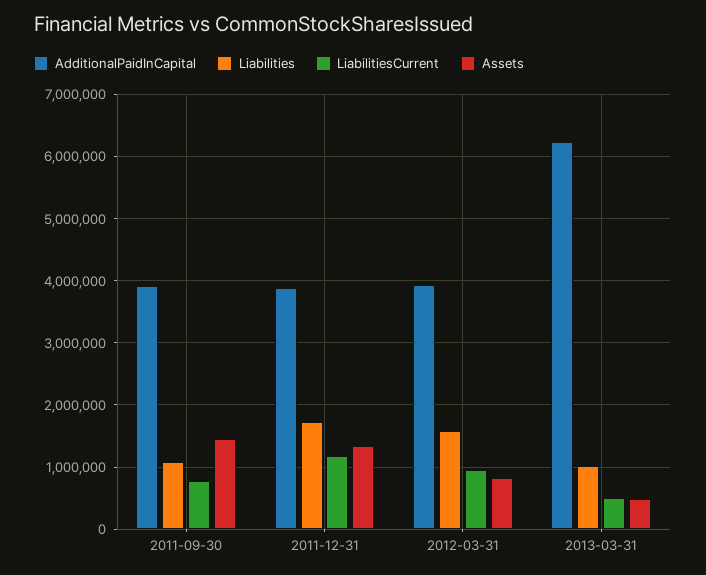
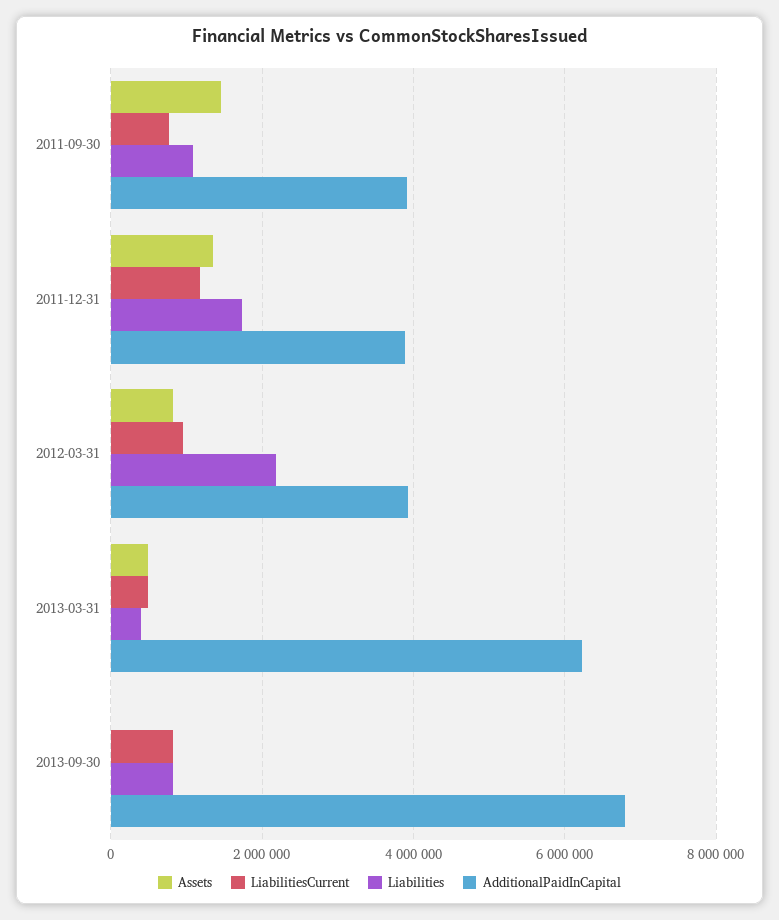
Liabilities, 2012-03-31: 1600000 -> 2200000
Liabilities, 2013-03-31: 1000000 -> 400000
Assets, 2013-09-30: none -> 0
LiabilitiesCurrent, 2013-09-30: none -> 800000
Liabilities, 2013-09-30: none -> 800000
AdditionalPaidInCapital, 2013-09-30: none -> 6800000

